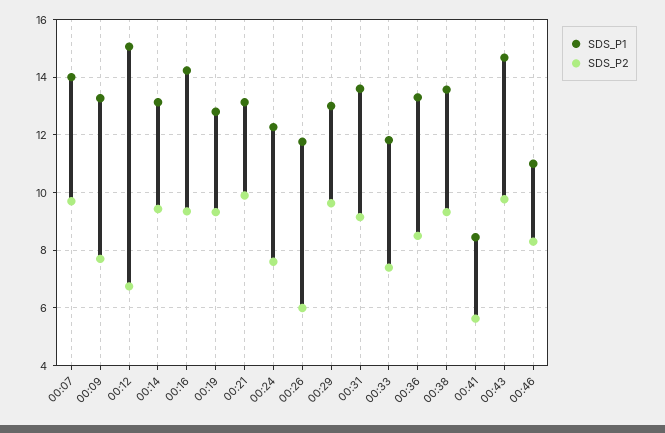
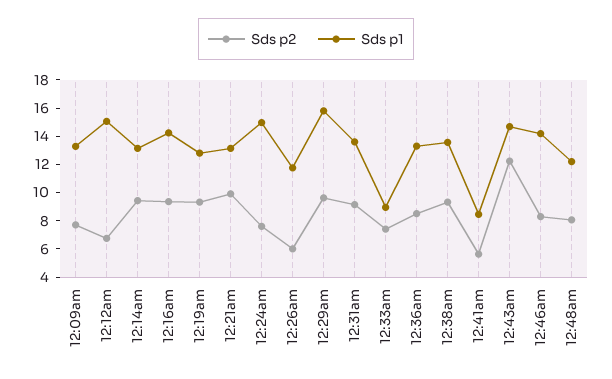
SDS_P1, 00:07: 14 -> none
SDS_P2, 00:07: 9.75 -> none
SDS_P1, 00:24: 12.25 -> 15
SDS_P1, 00:29: 13 -> 16
SDS_P1, 00:33: 11.75 -> 9
SDS_P2, 00:43: 9.75 -> 12
SDS_P1, 00:46: 11 -> 14
SDS_P2, 12:48am: none -> 8
SDS_P1, 12:48am: none -> 12

